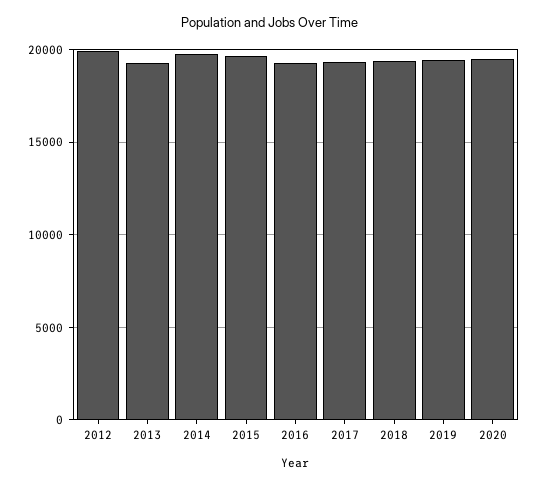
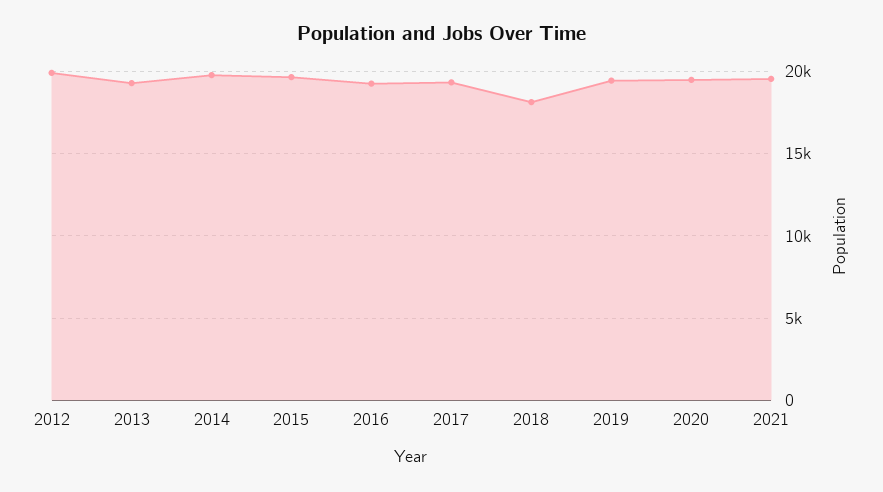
2018: 19500 -> 18000
2021: none -> 19500

